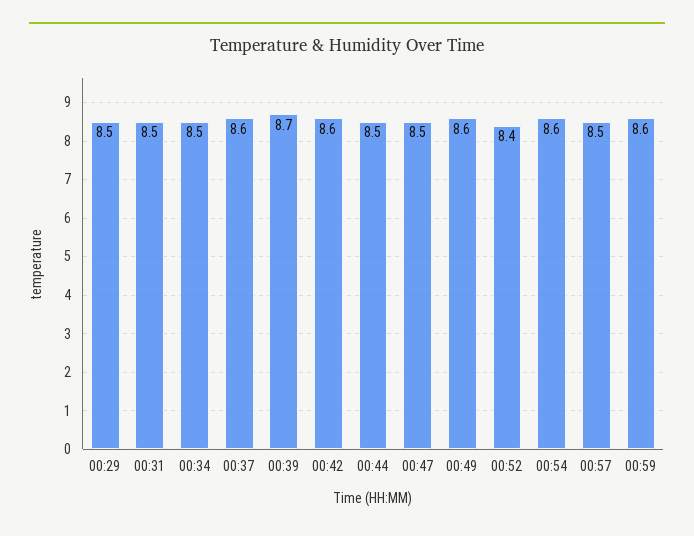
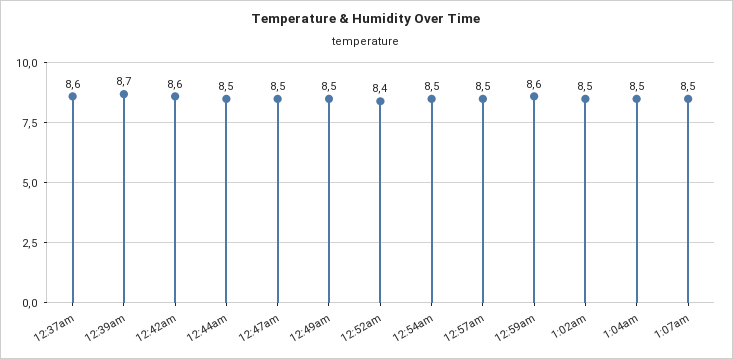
00:29: 8.5 -> none
00:31: 8.5 -> none
00:34: 8.5 -> none
00:49: 8.6 -> 8.5
00:54: 8.6 -> 8.5
1:02am: none -> 8.5
1:04am: none -> 8.5
1:07am: none -> 8.5

